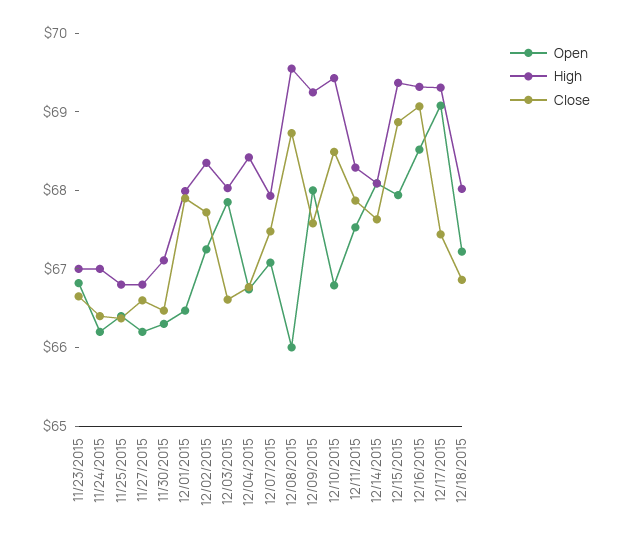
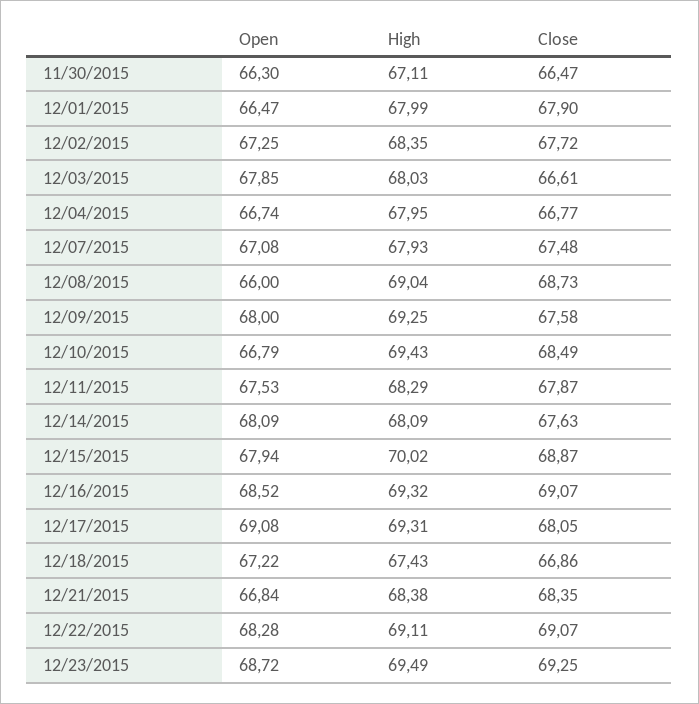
Open, 11/23/2015: 66.8 -> none
High, 11/23/2015: 67 -> none
Close, 11/23/2015: 66.6 -> none
Open, 11/24/2015: 66.2 -> none
High, 11/24/2015: 67 -> none
Close, 11/24/2015: 66.4 -> none
Open, 11/25/2015: 66.4 -> none
High, 11/25/2015: 66.8 -> none
Close, 11/25/2015: 66.4 -> none
Open, 11/27/2015: 66.2 -> none
High, 11/27/2015: 66.8 -> none
Close, 11/27/2015: 66.6 -> none
High, 12/04/2015: 68.4 -> 67.95
High, 12/08/2015: 69.6 -> 69.04
High, 12/15/2015: 69.4 -> 70.02
Close, 12/17/2015: 67.4 -> 68.05
High, 12/18/2015: 68 -> 67.43
Open, 12/21/2015: none -> 66.84
High, 12/21/2015: none -> 68.38
Close, 12/21/2015: none -> 68.35
Open, 12/22/2015: none -> 68.28
High, 12/22/2015: none -> 69.11
Close, 12/22/2015: none -> 69.07
Open, 12/23/2015: none -> 68.72
High, 12/23/2015: none -> 69.49
Close, 12/23/2015: none -> 69.25

